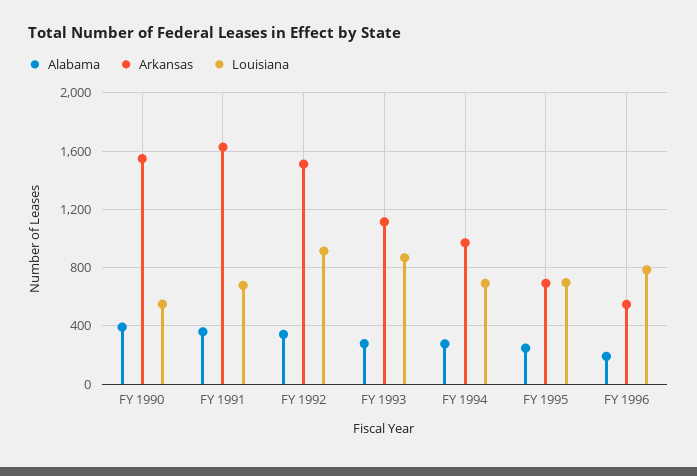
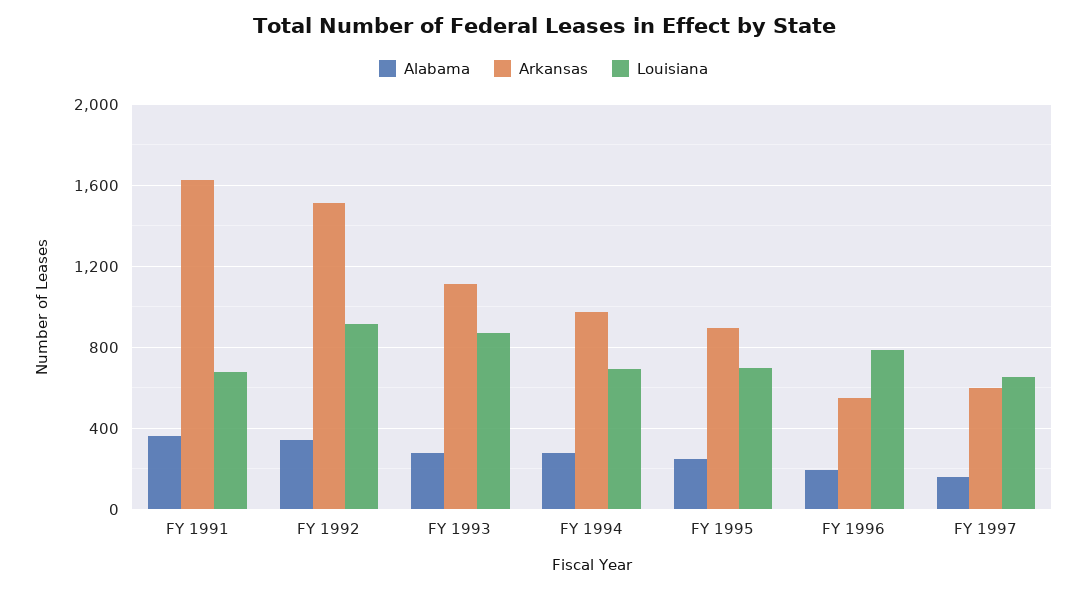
Alabama, FY 1990: 400 -> none
Arkansas, FY 1990: 1550 -> none
Louisiana, FY 1990: 550 -> none
Arkansas, FY 1995: 700 -> 900
Alabama, FY 1997: none -> 150
Arkansas, FY 1997: none -> 600
Louisiana, FY 1997: none -> 650

